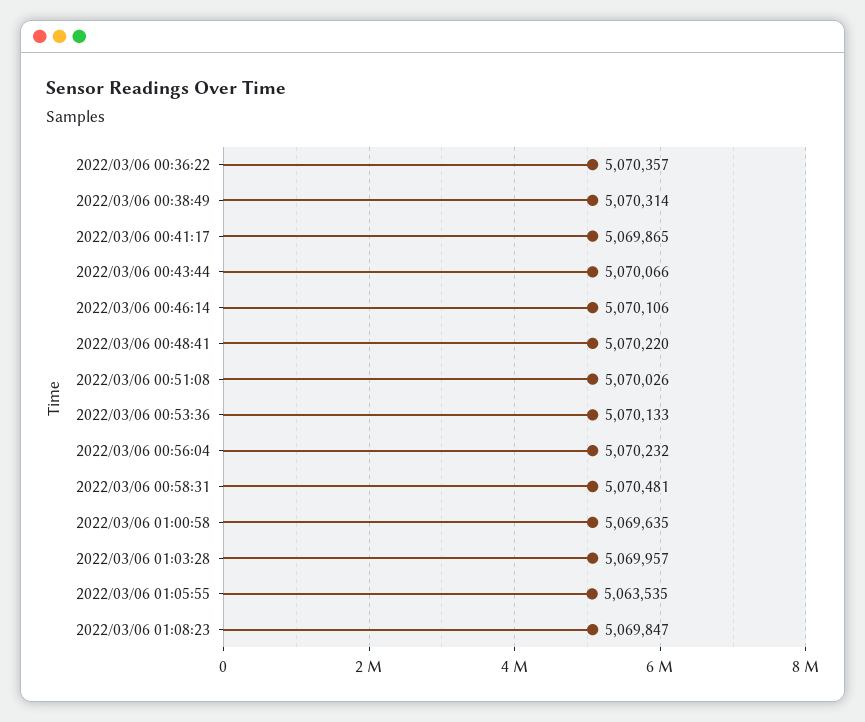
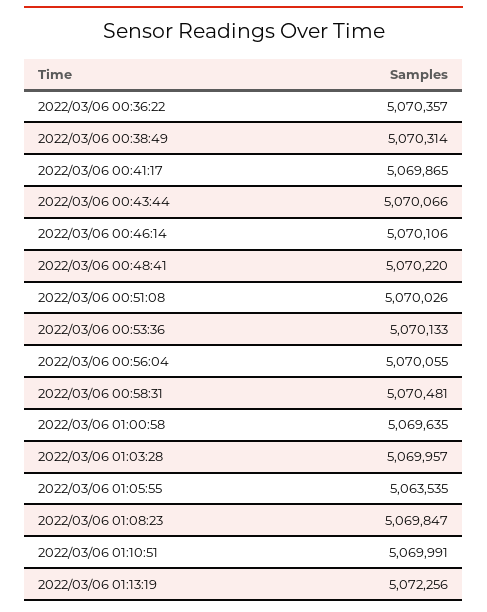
2022/03/06 00:56:04: 5070232 -> 5070055
2022/03/06 01:10:51: none -> 5069991
2022/03/06 01:13:19: none -> 5072256

